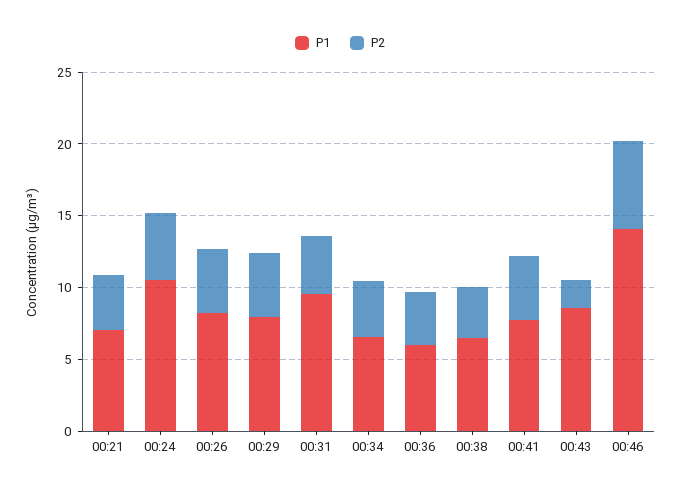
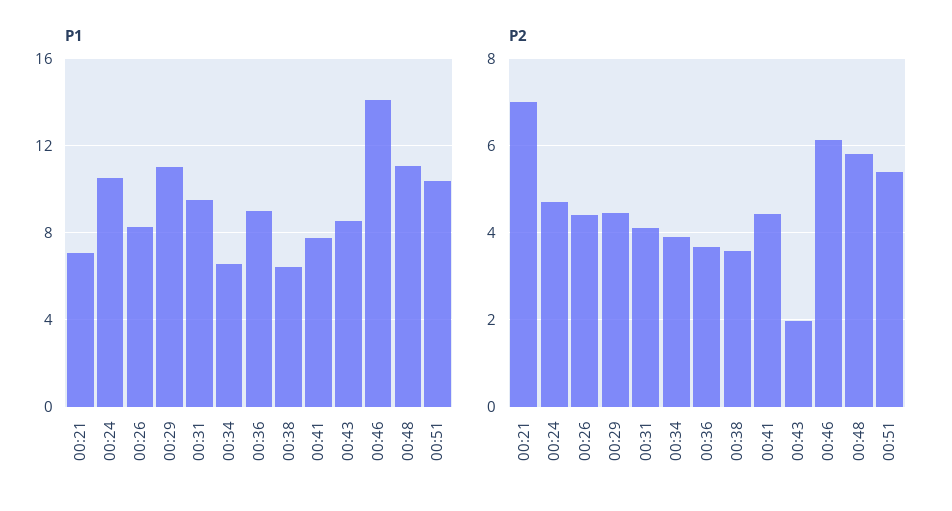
P2, 00:21: 4 -> 7
P1, 00:29: 8 -> 11
P1, 00:36: 6 -> 9
P1, 00:48: none -> 11
P1, 00:51: none -> 10.5
P2, 00:48: none -> 5.8
P2, 00:51: none -> 5.4

